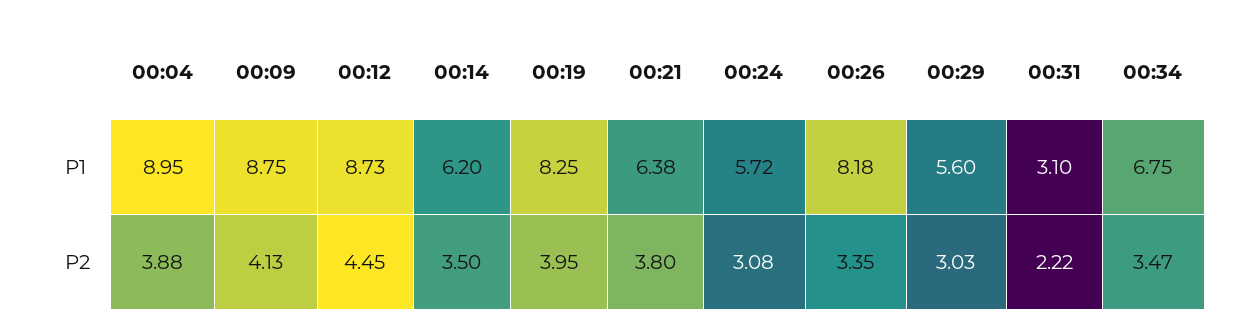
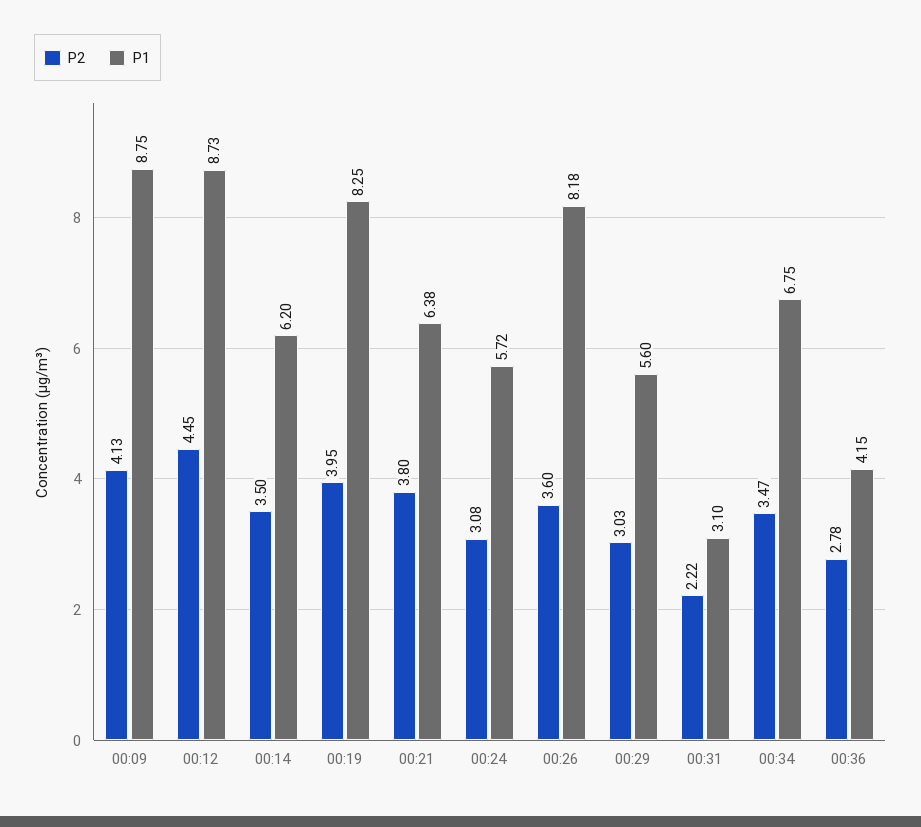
P1, 00:04: 8.95 -> none
P2, 00:04: 3.88 -> none
P2, 00:26: 3.35 -> 3.6
P2, 00:36: none -> 2.78
P1, 00:36: none -> 4.15

